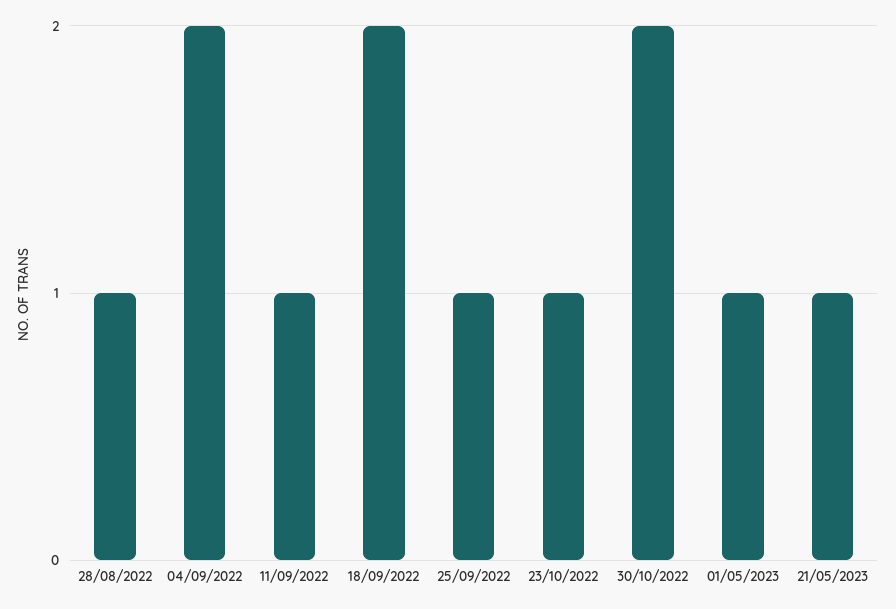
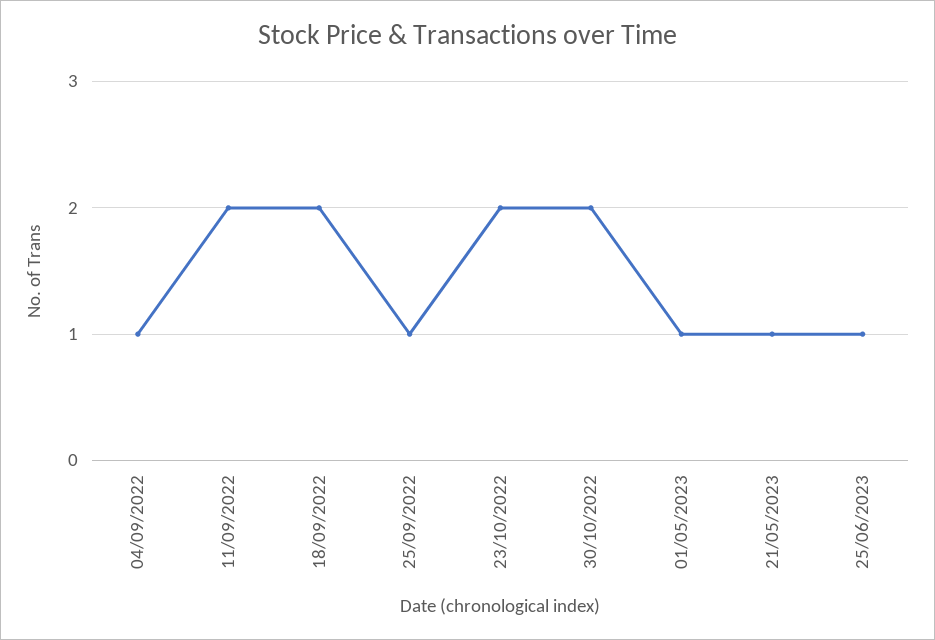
28/08/2022: 1 -> none
04/09/2022: 2 -> 1
11/09/2022: 1 -> 2
23/10/2022: 1 -> 2
25/06/2023: none -> 1

